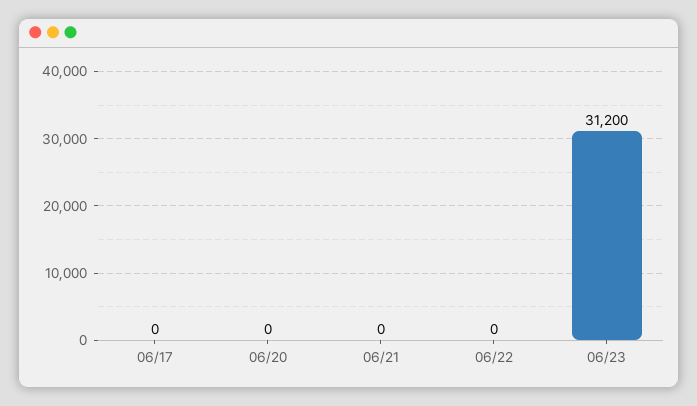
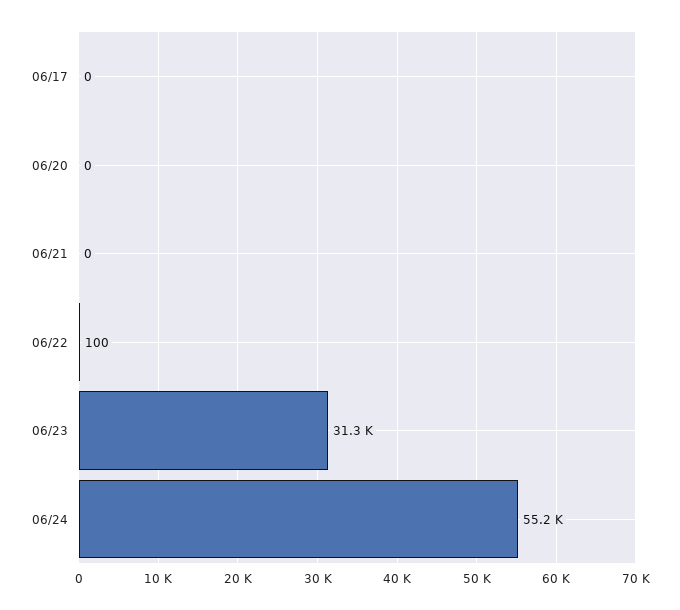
06/22: 0 -> 100
06/23: 31200 -> 31300
06/24: none -> 55200

